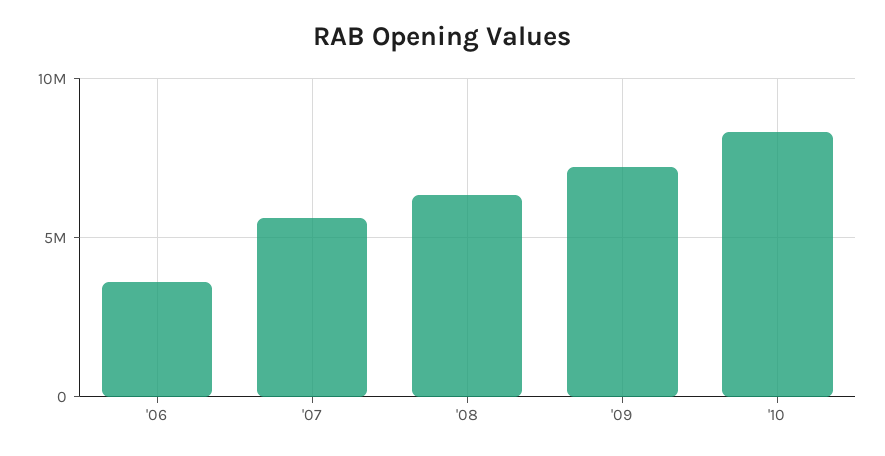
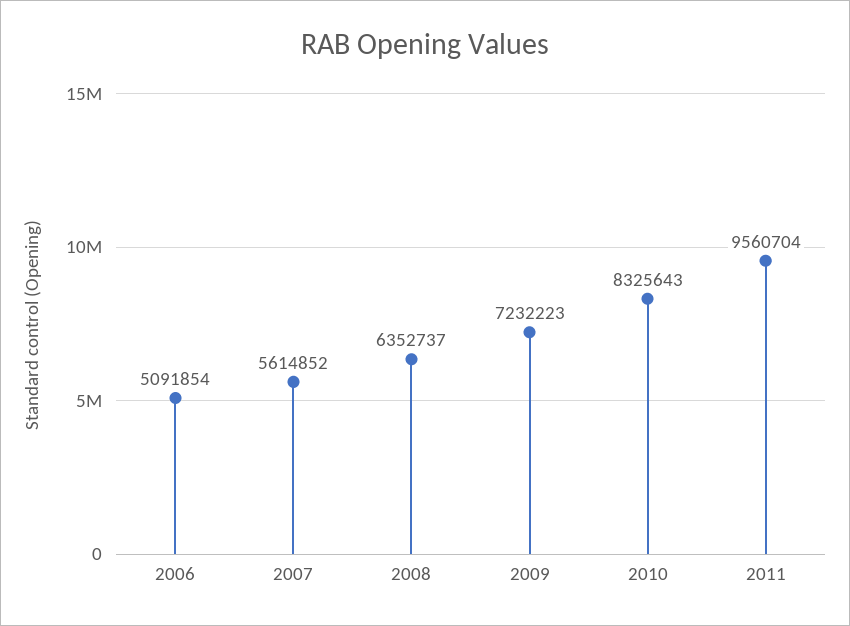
'06: 3500000 -> 5091854
2011: none -> 9560704

